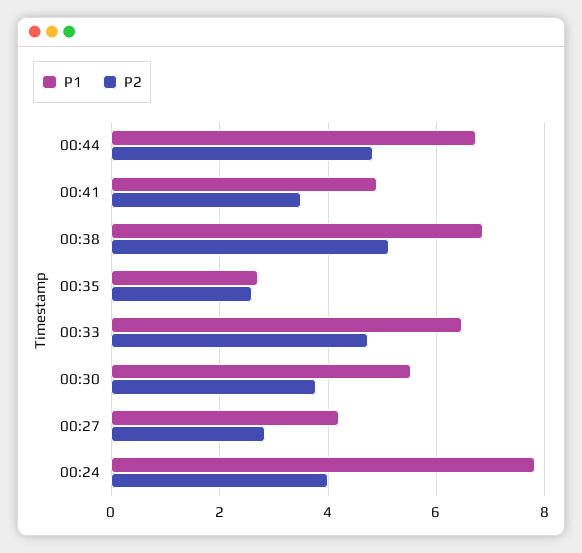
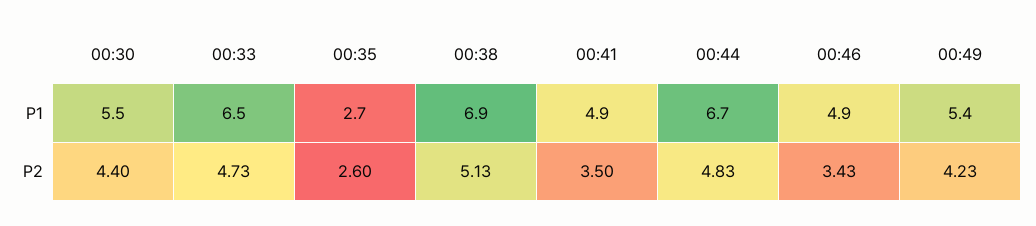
P2, 00:30: 3.8 -> 4.4
P1, 00:27: 4.2 -> none
P2, 00:27: 2.8 -> none
P1, 00:24: 7.8 -> none
P2, 00:24: 4 -> none
P1, 00:46: none -> 4.9
P1, 00:49: none -> 5.4
P2, 00:46: none -> 3.43
P2, 00:49: none -> 4.23

